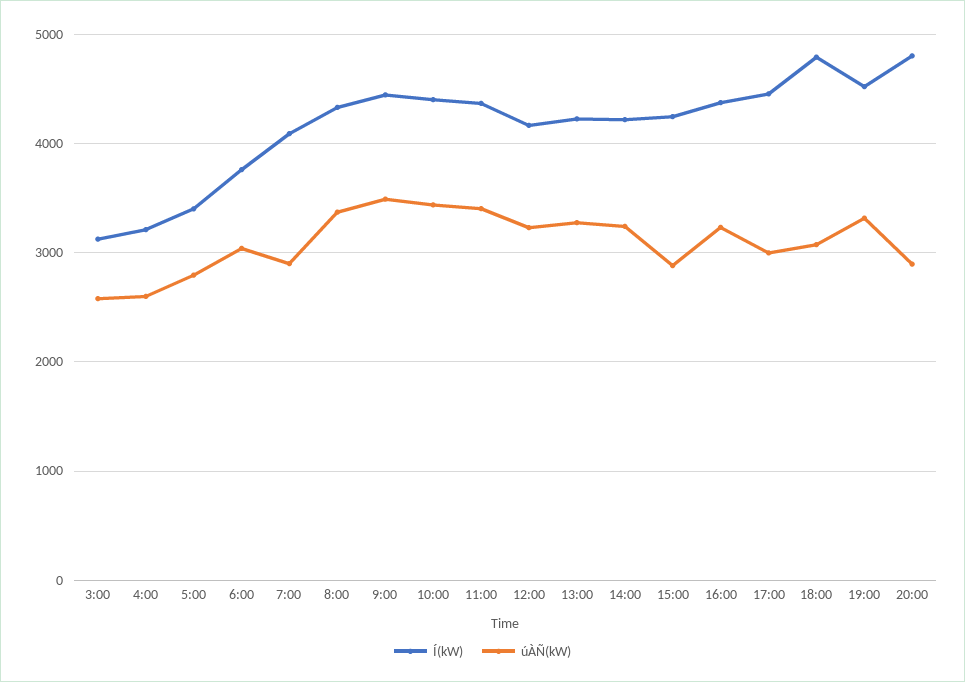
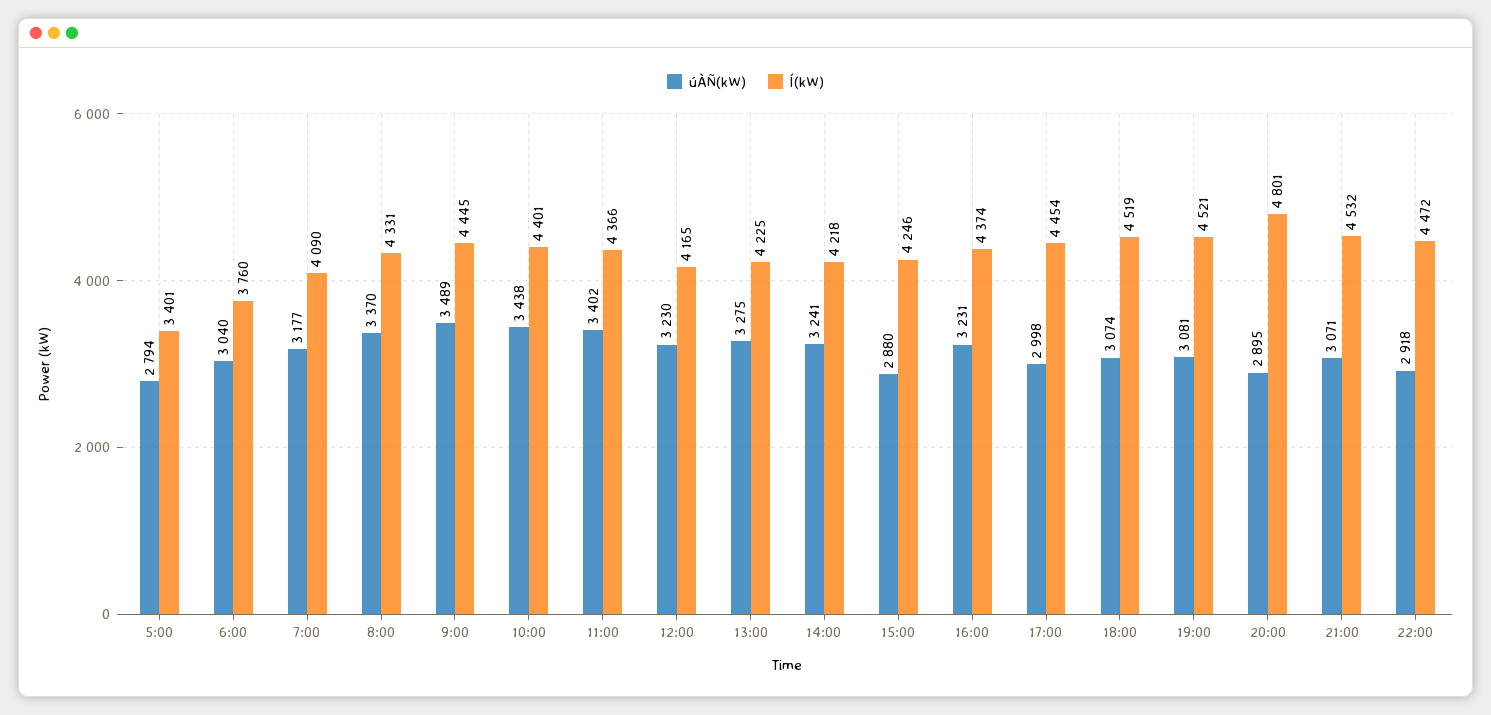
Í(kW), 3:00: 3100 -> none
úÀÑ(kW), 3:00: 2600 -> none
Í(kW), 4:00: 3200 -> none
úÀÑ(kW), 4:00: 2600 -> none
úÀÑ(kW), 7:00: 2900 -> 3177
Í(kW), 18:00: 4800 -> 4519
úÀÑ(kW), 19:00: 3300 -> 3081
úÀÑ(kW), 21:00: none -> 3071
Í(kW), 21:00: none -> 4532
úÀÑ(kW), 22:00: none -> 2918
Í(kW), 22:00: none -> 4472

